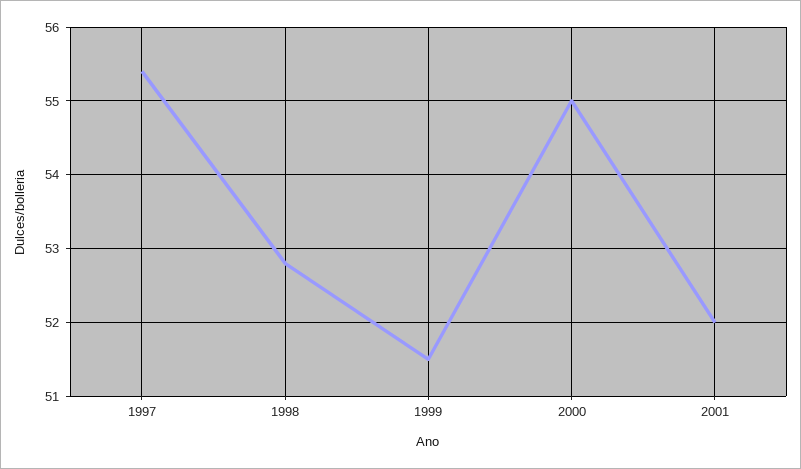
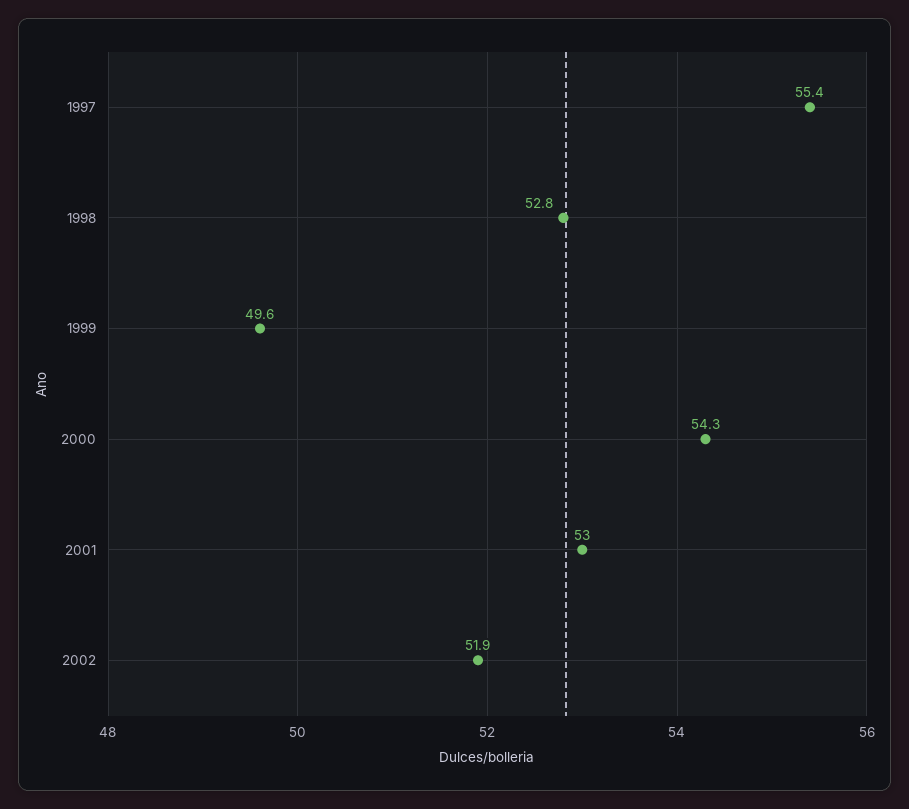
1999: 51.5 -> 49.6
2000: 55 -> 54.3
2001: 52 -> 53
2002: none -> 51.9

